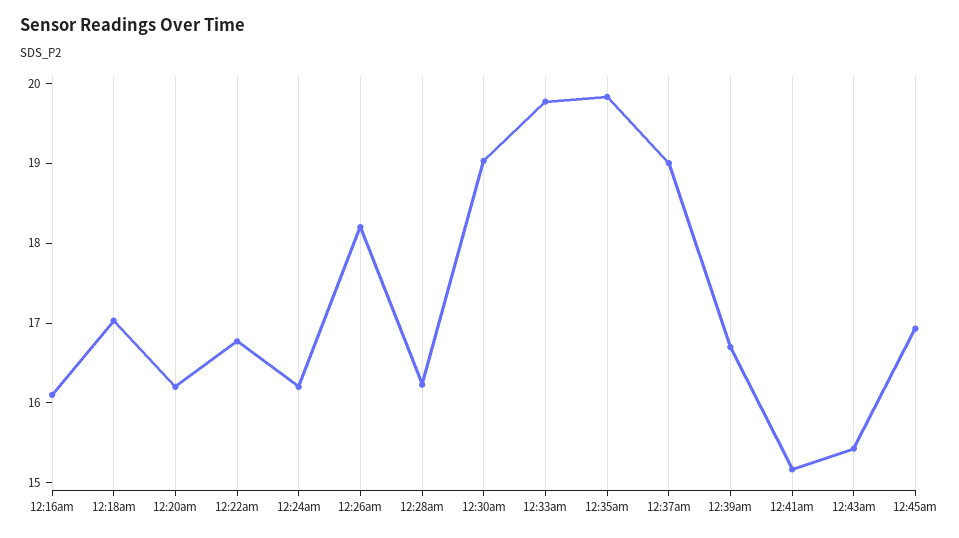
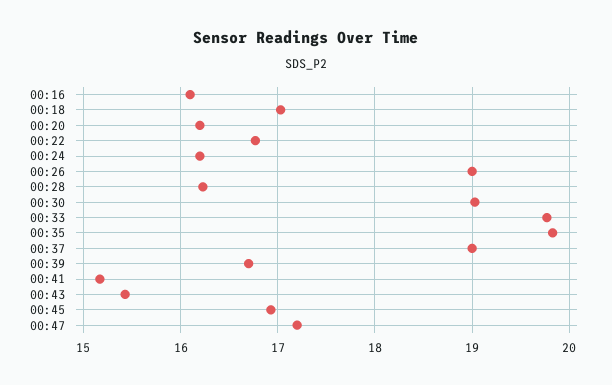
12:26am: 18.2 -> 19
00:47: none -> 17.2

